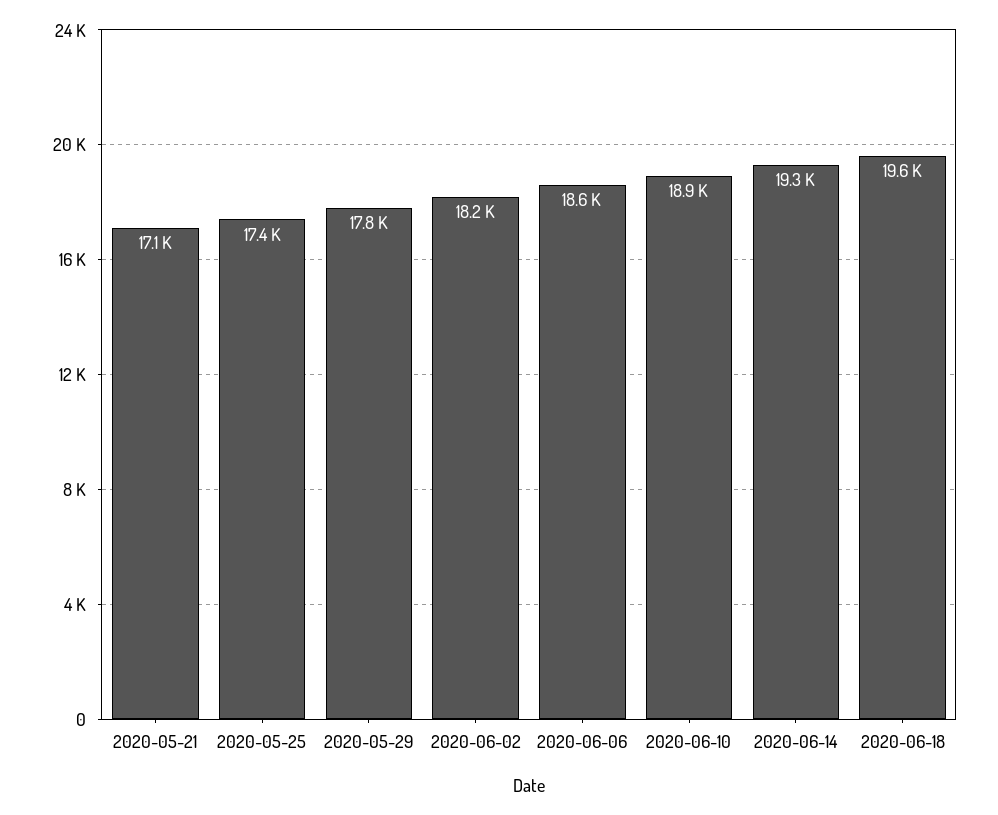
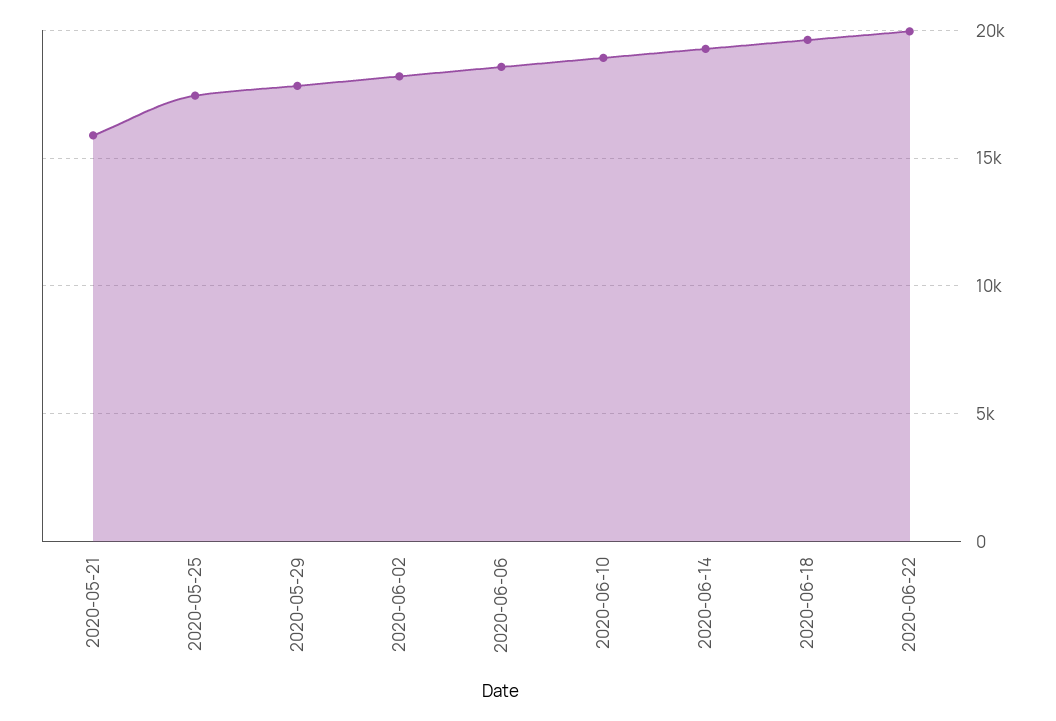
2020-05-21: 17100 -> 16000
2020-06-22: none -> 20000

